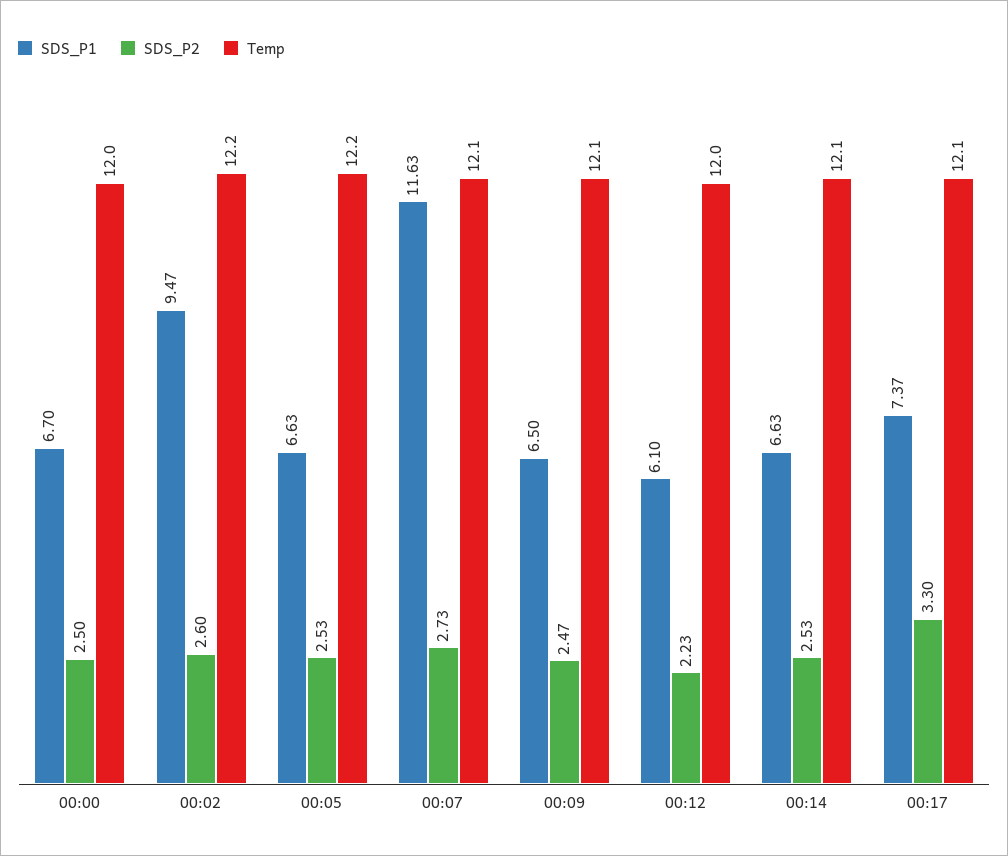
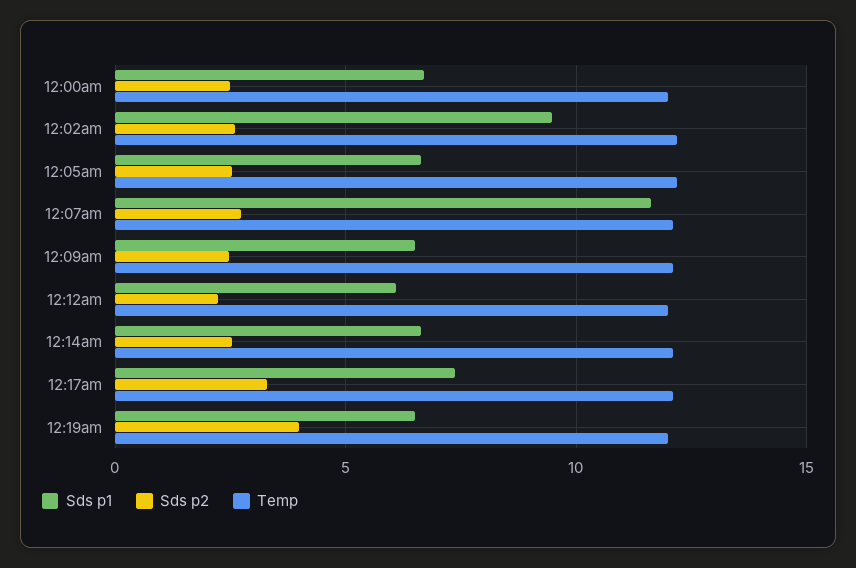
SDS_P1, 12:19am: none -> 6.5
SDS_P2, 12:19am: none -> 4
Temp, 12:19am: none -> 12

